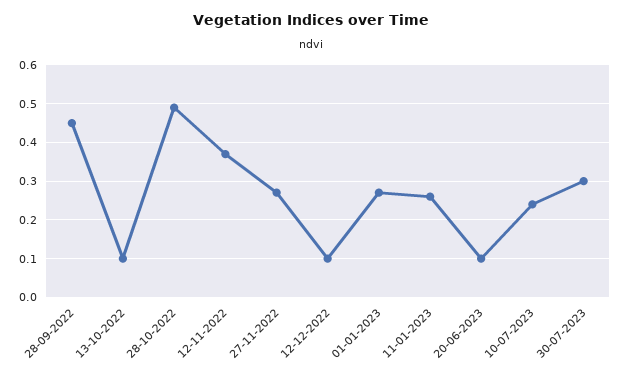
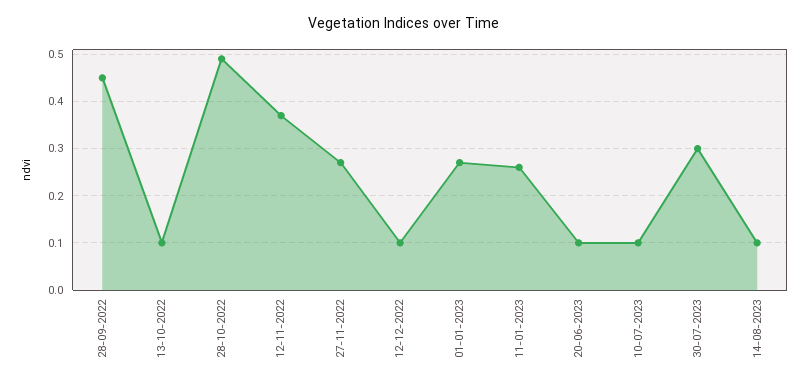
10-07-2023: 0.25 -> 0.1
14-08-2023: none -> 0.1

